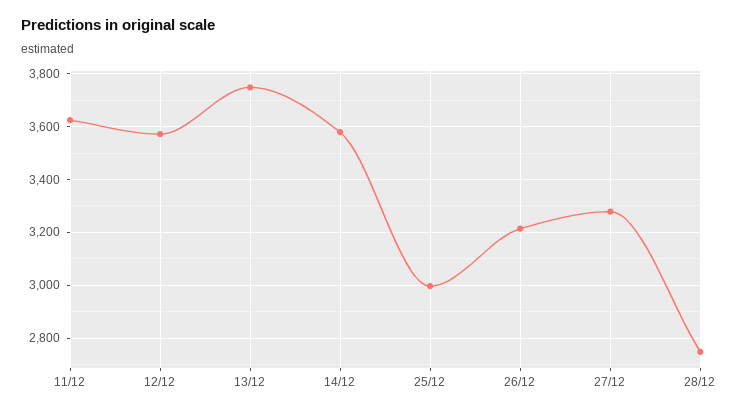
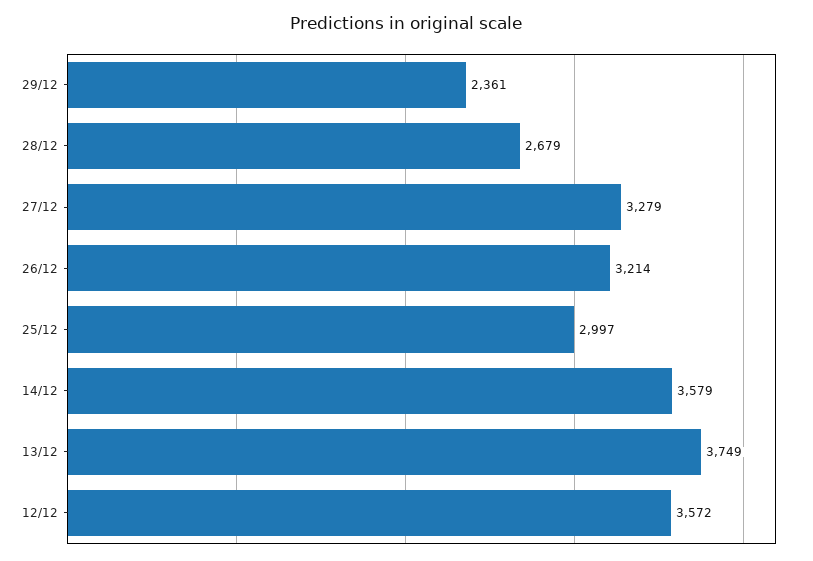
11/12: 3625 -> none
28/12: 2750 -> 2679
29/12: none -> 2361

